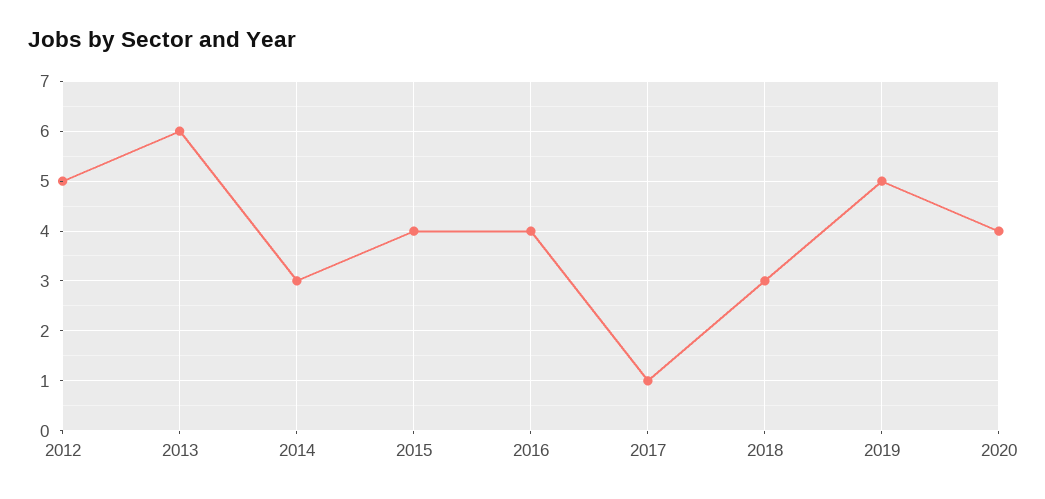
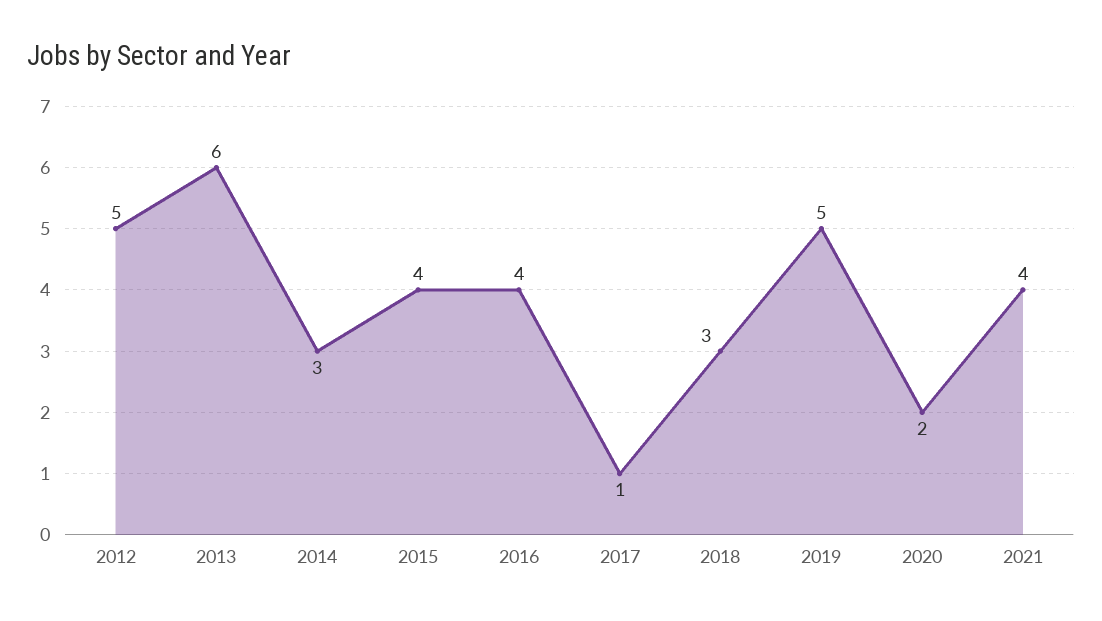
2020: 4 -> 2
2021: none -> 4

